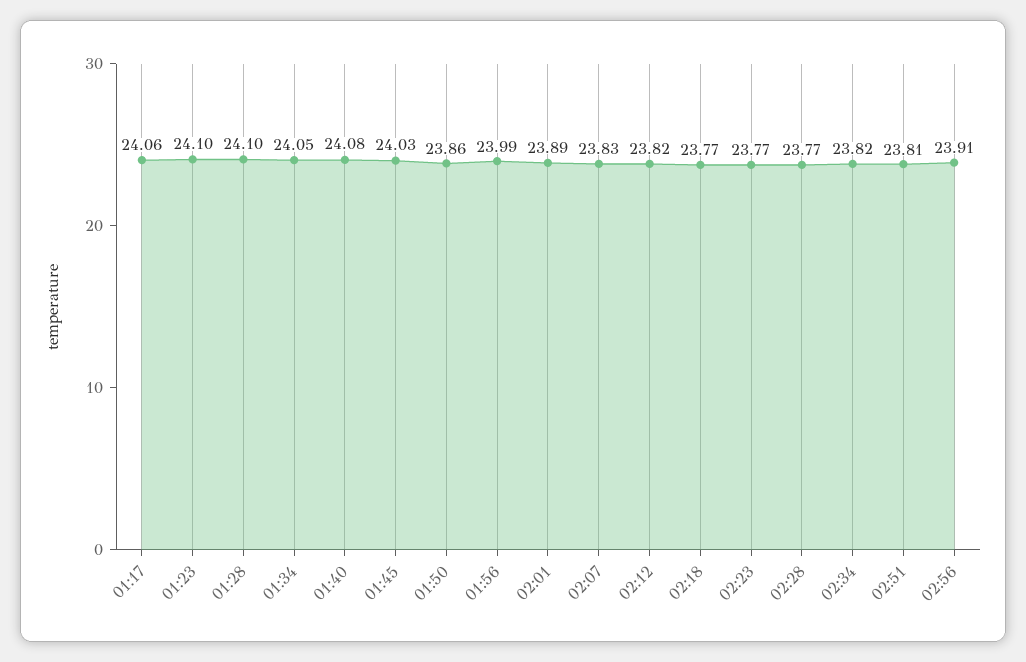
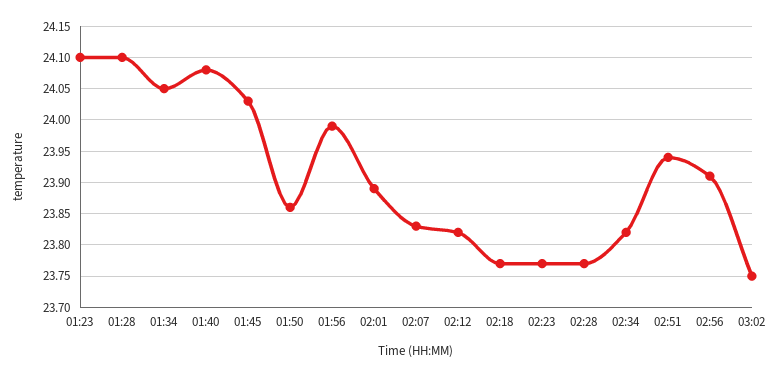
01:17: 24.06 -> none
02:51: 23.81 -> 23.94
03:02: none -> 23.75

